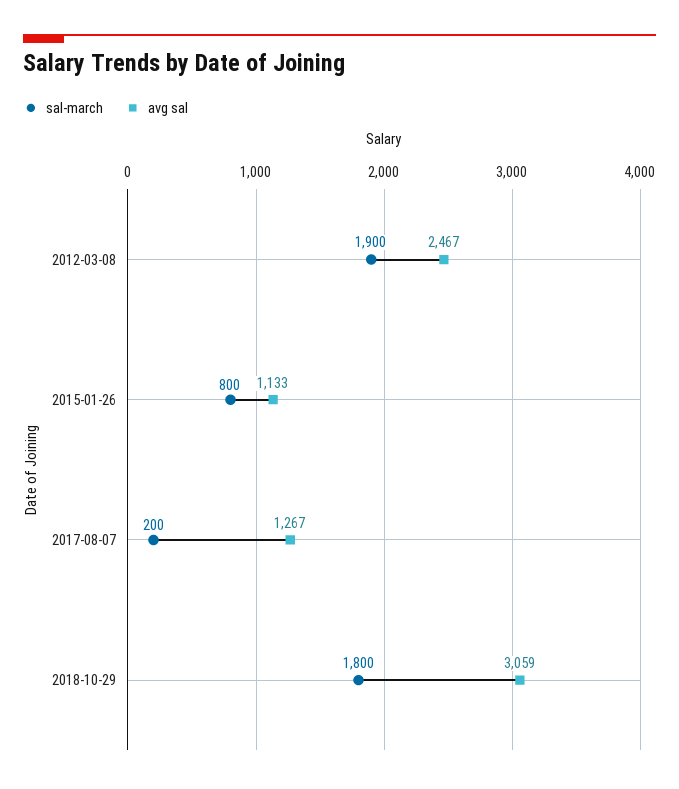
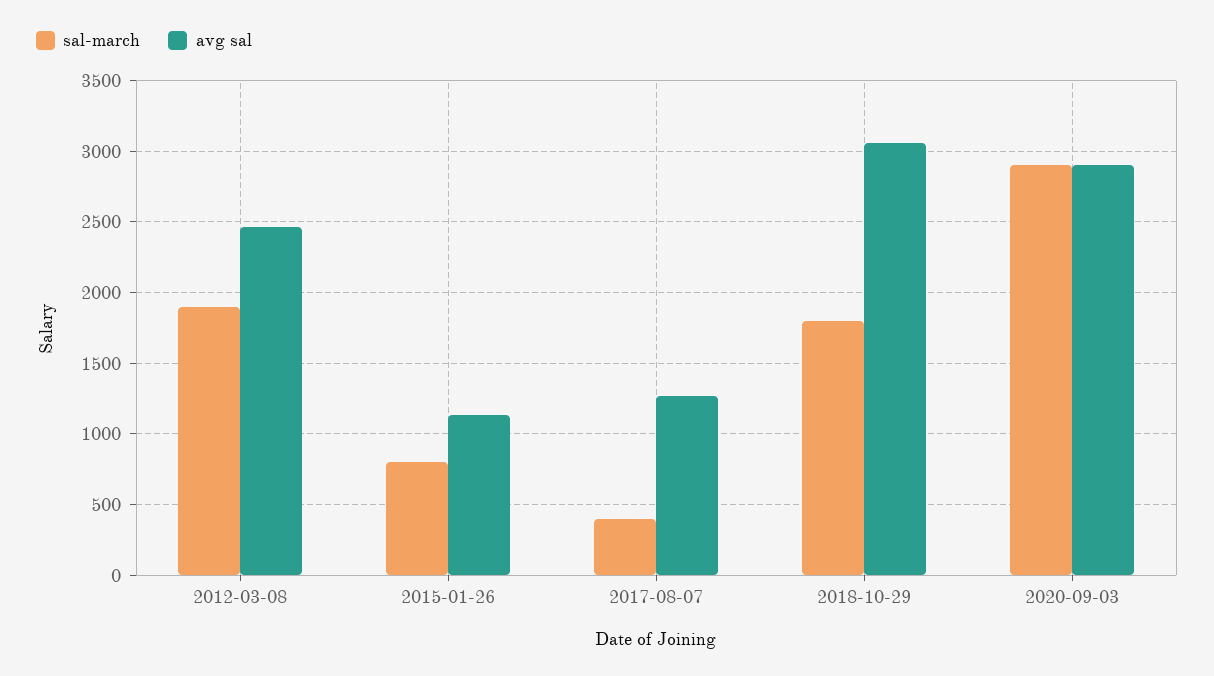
sal-march, 2017-08-07: 200 -> 400
sal-march, 2020-09-03: none -> 2900
avg sal, 2020-09-03: none -> 2900

